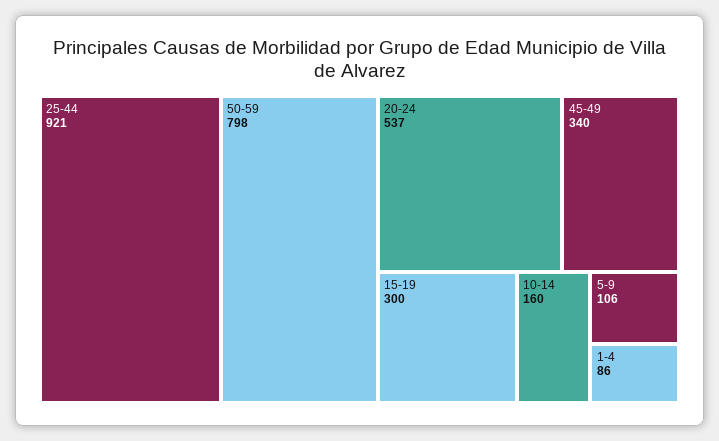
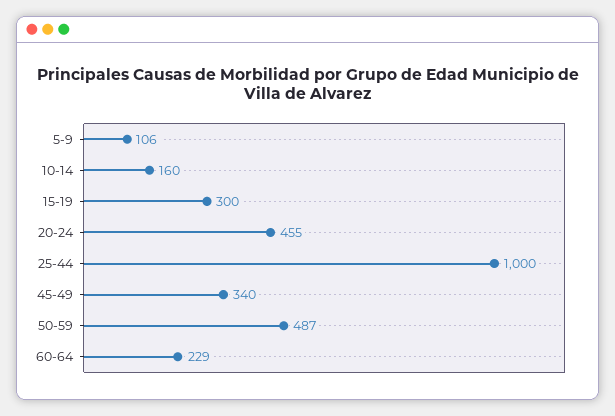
25-44: 921 -> 1000
50-59: 798 -> 487
20-24: 537 -> 455
1-4: 86 -> none
60-64: none -> 229

